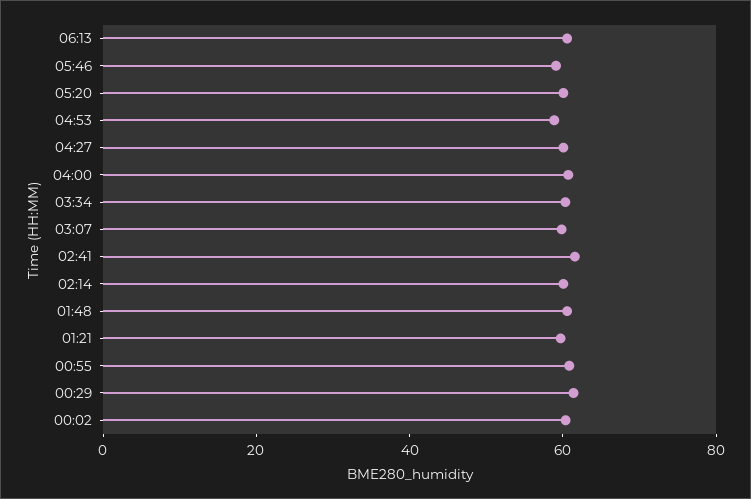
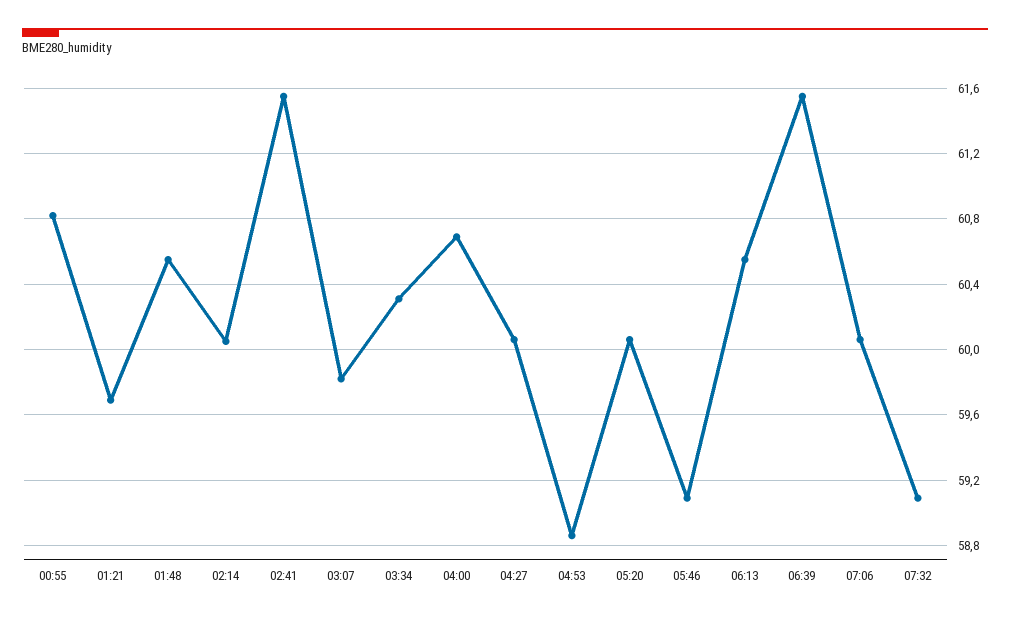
00:29: 60 -> none
00:02: 60 -> none
06:39: none -> 61.55
07:06: none -> 60.05
07:32: none -> 59.1

